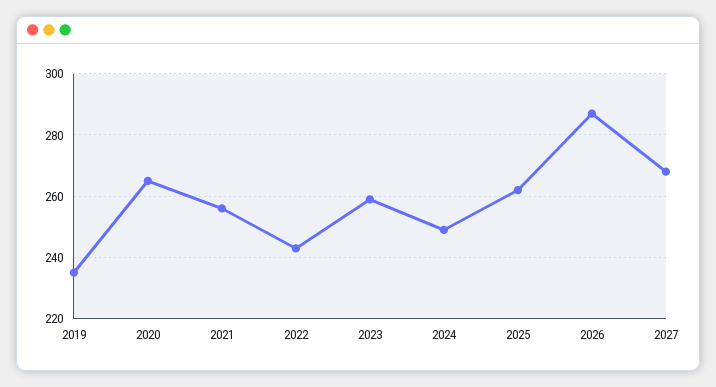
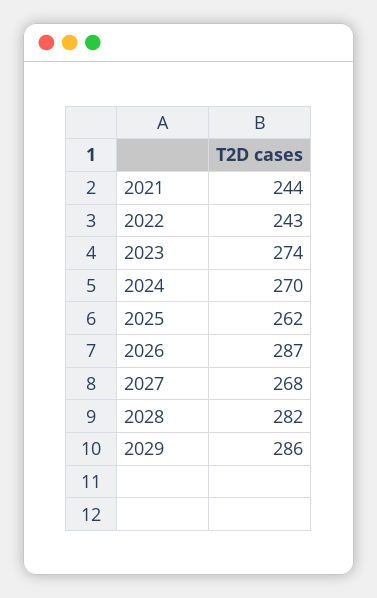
2019: 235 -> none
2020: 265 -> none
2021: 255 -> 244
2023: 260 -> 274
2024: 250 -> 270
2028: none -> 282
2029: none -> 286

